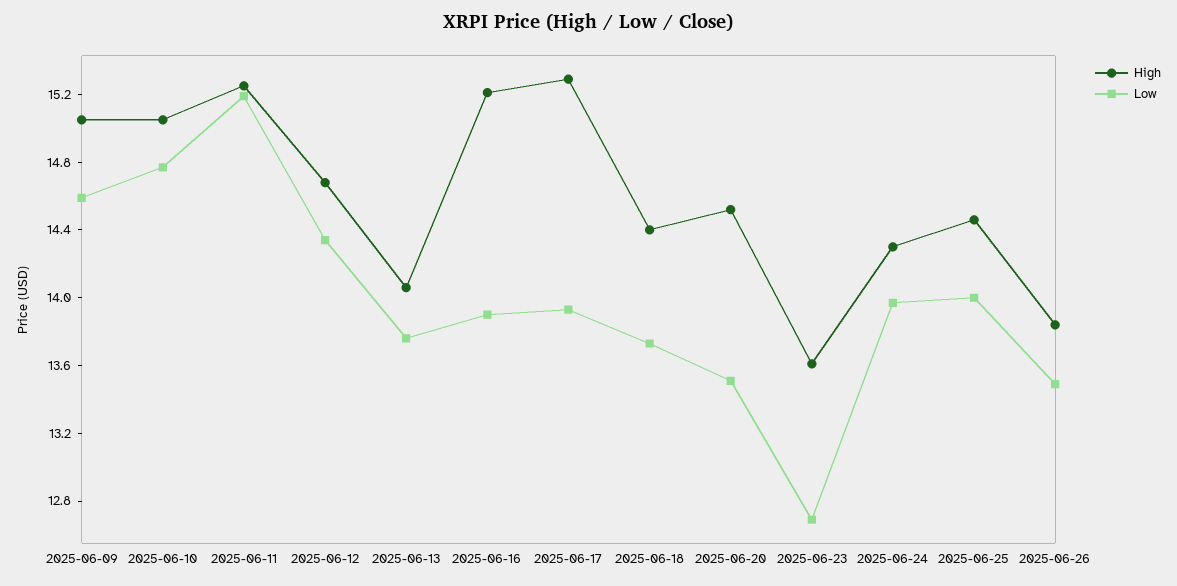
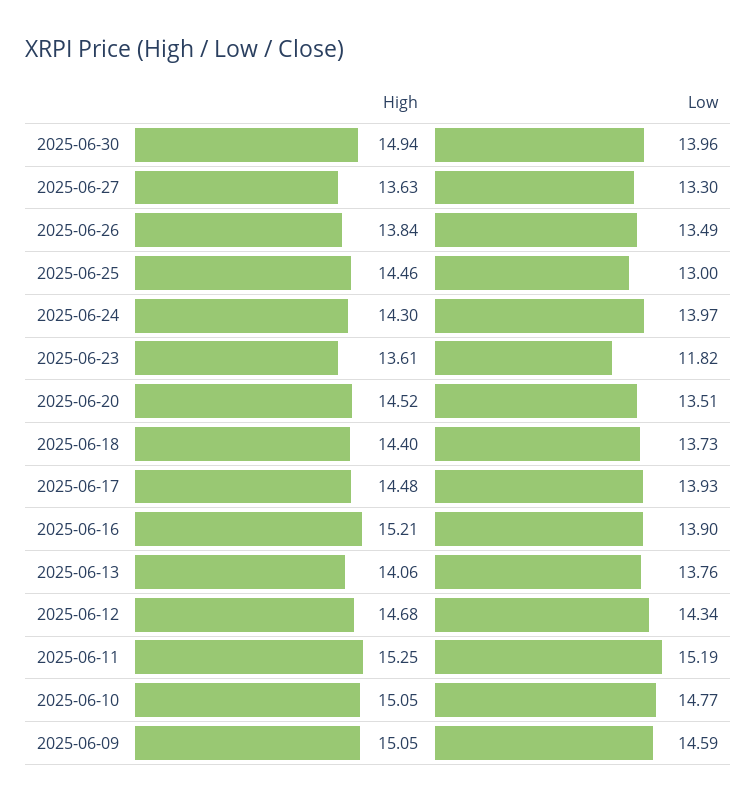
High, 2025-06-17: 15.3 -> 14.48
Low, 2025-06-23: 12.7 -> 11.82
Low, 2025-06-25: 14 -> 13
High, 2025-06-30: none -> 14.94
Low, 2025-06-30: none -> 13.96
High, 2025-06-27: none -> 13.63
Low, 2025-06-27: none -> 13.3

